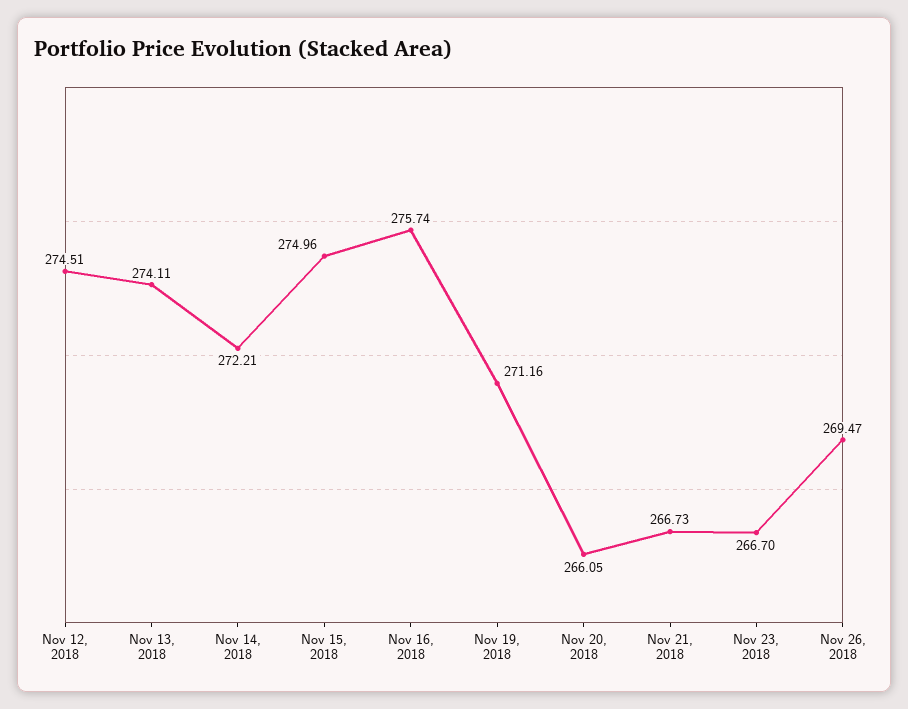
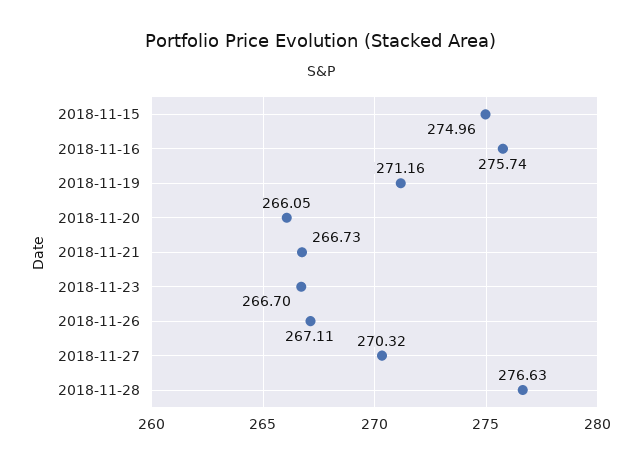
Nov 12, 2018: 274.51 -> none
Nov 13, 2018: 274.11 -> none
Nov 14, 2018: 272.21 -> none
Nov 26, 2018: 269.47 -> 267.11
2018-11-27: none -> 270.32
2018-11-28: none -> 276.63

